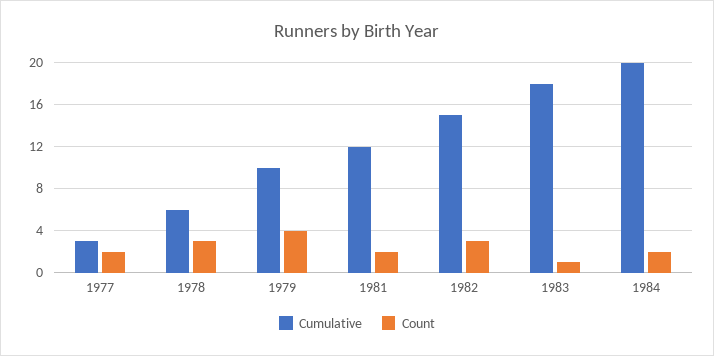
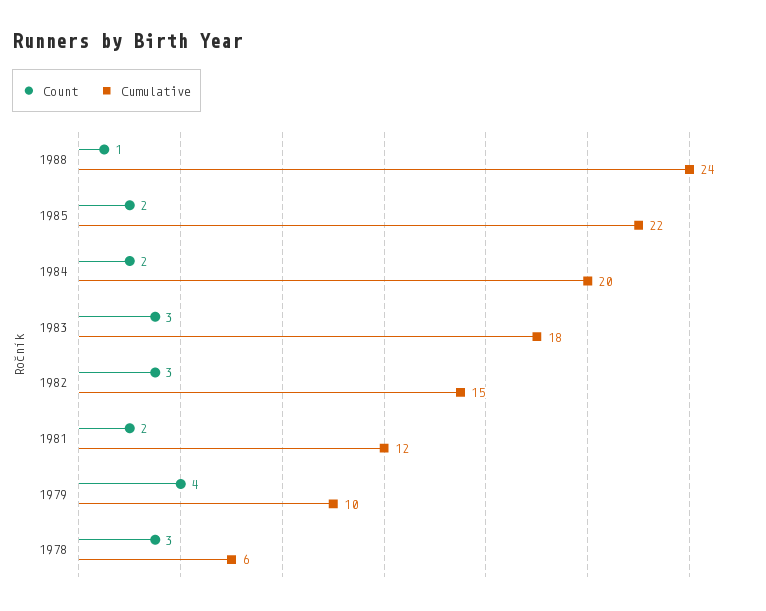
Cumulative, 1977: 3 -> none
Count, 1977: 2 -> none
Count, 1983: 1 -> 3
Count, 1988: none -> 1
Cumulative, 1988: none -> 24
Count, 1985: none -> 2
Cumulative, 1985: none -> 22

